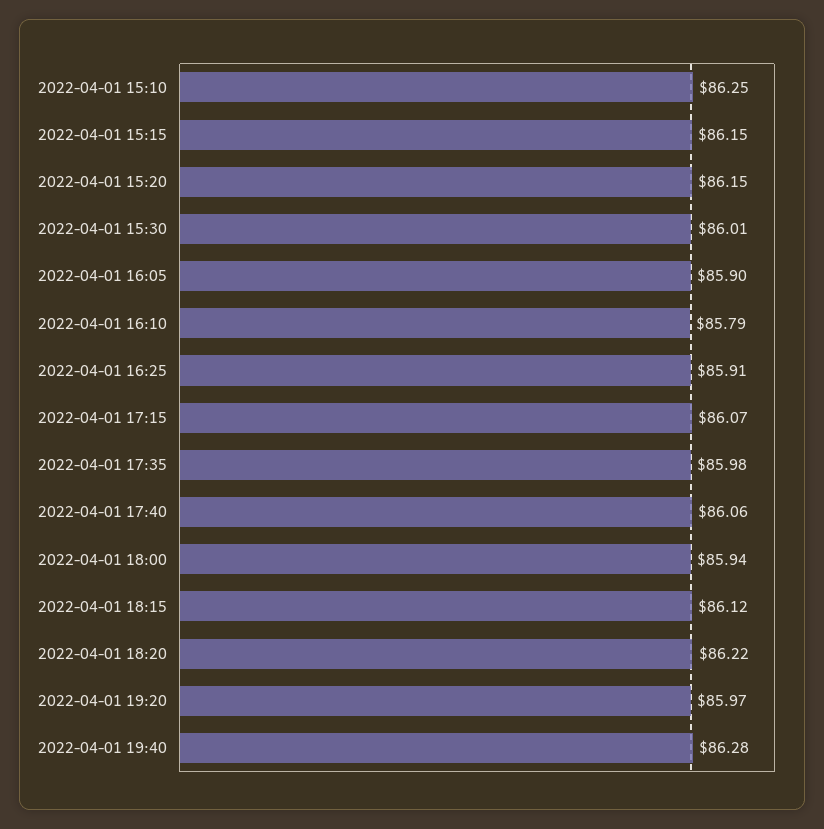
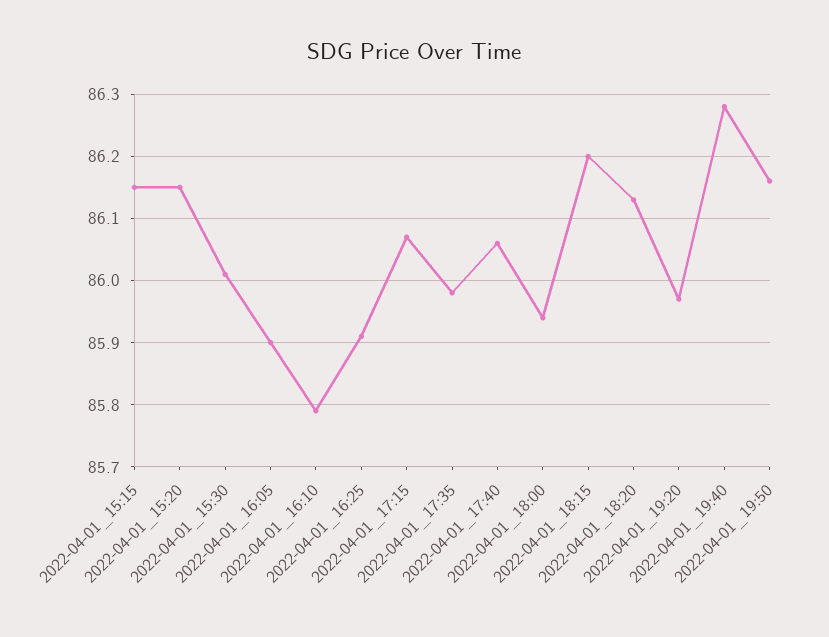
2022-04-01 15:10: 86.25 -> none
2022-04-01 18:15: 86.12 -> 86.2
2022-04-01 18:20: 86.22 -> 86.13
2022-04-01_19:50: none -> 86.16

